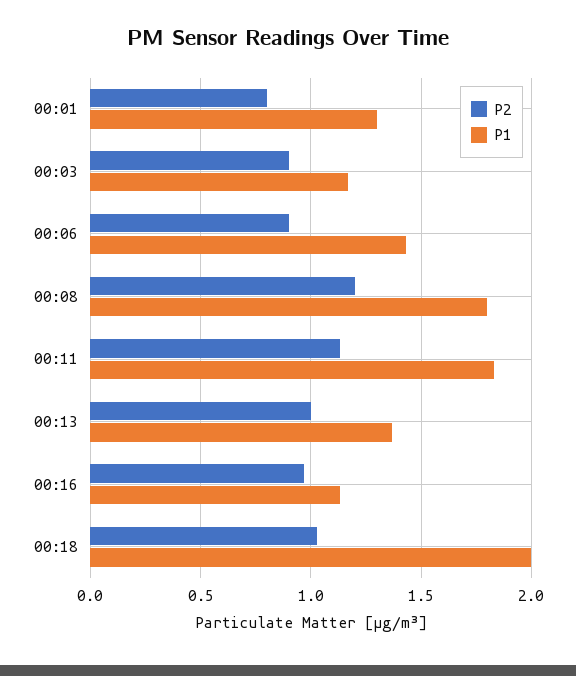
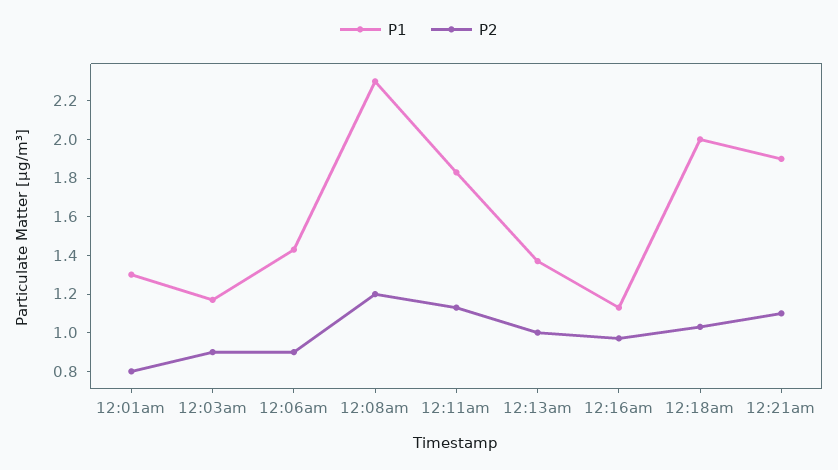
P1, 00:08: 1.8 -> 2.3
P1, 12:21am: none -> 1.9
P2, 12:21am: none -> 1.1

